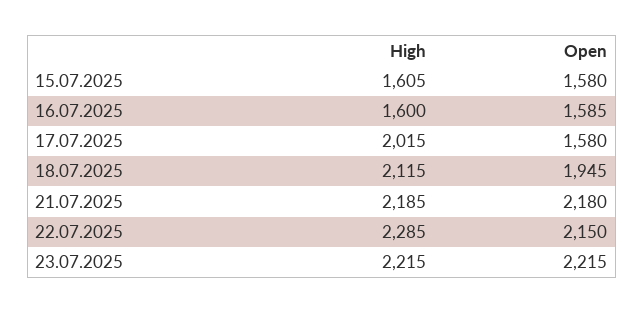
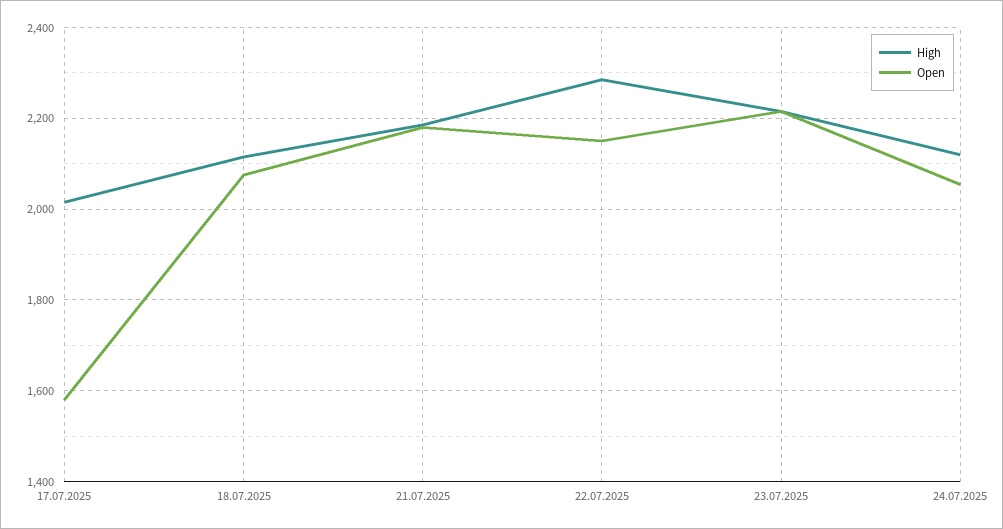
High, 15.07.2025: 1605 -> none
Open, 15.07.2025: 1580 -> none
High, 16.07.2025: 1600 -> none
Open, 16.07.2025: 1585 -> none
Open, 18.07.2025: 1945 -> 2080
High, 24.07.2025: none -> 2120
Open, 24.07.2025: none -> 2060

